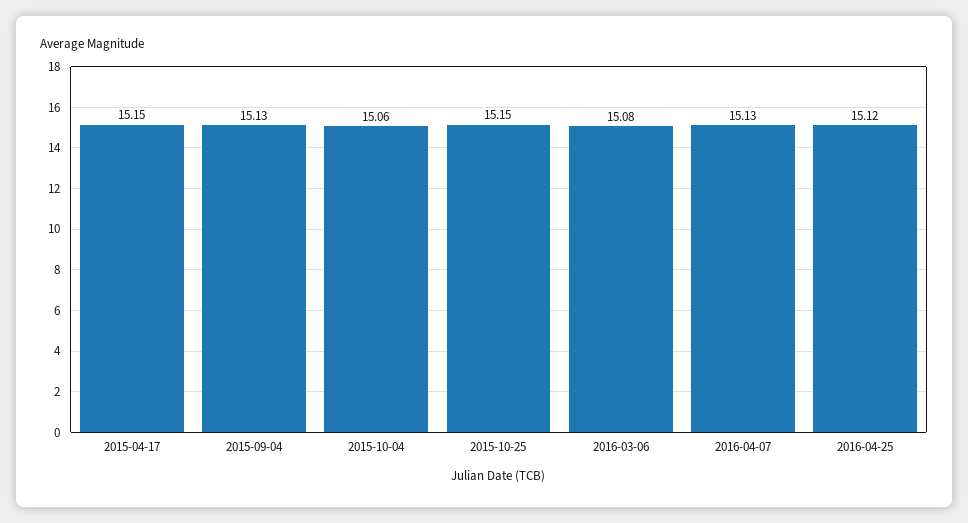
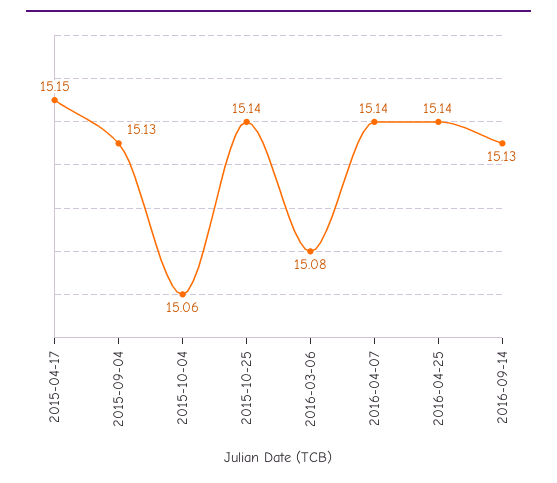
2015-10-25: 15.15 -> 15.14
2016-04-07: 15.13 -> 15.14
2016-04-25: 15.12 -> 15.14
2016-09-14: none -> 15.13

